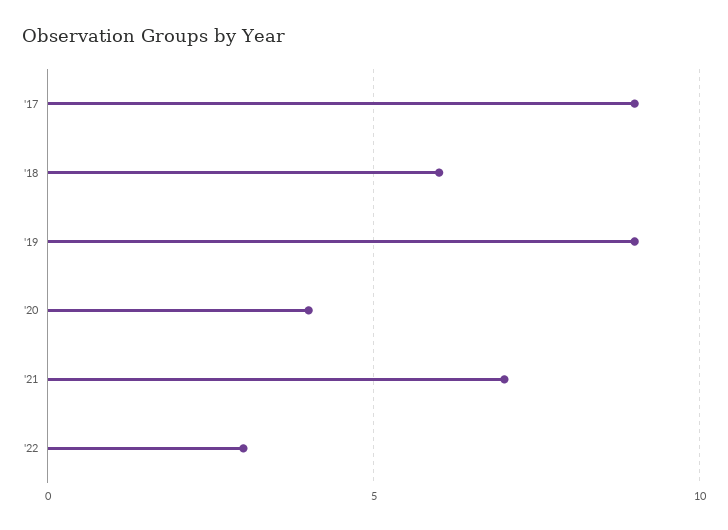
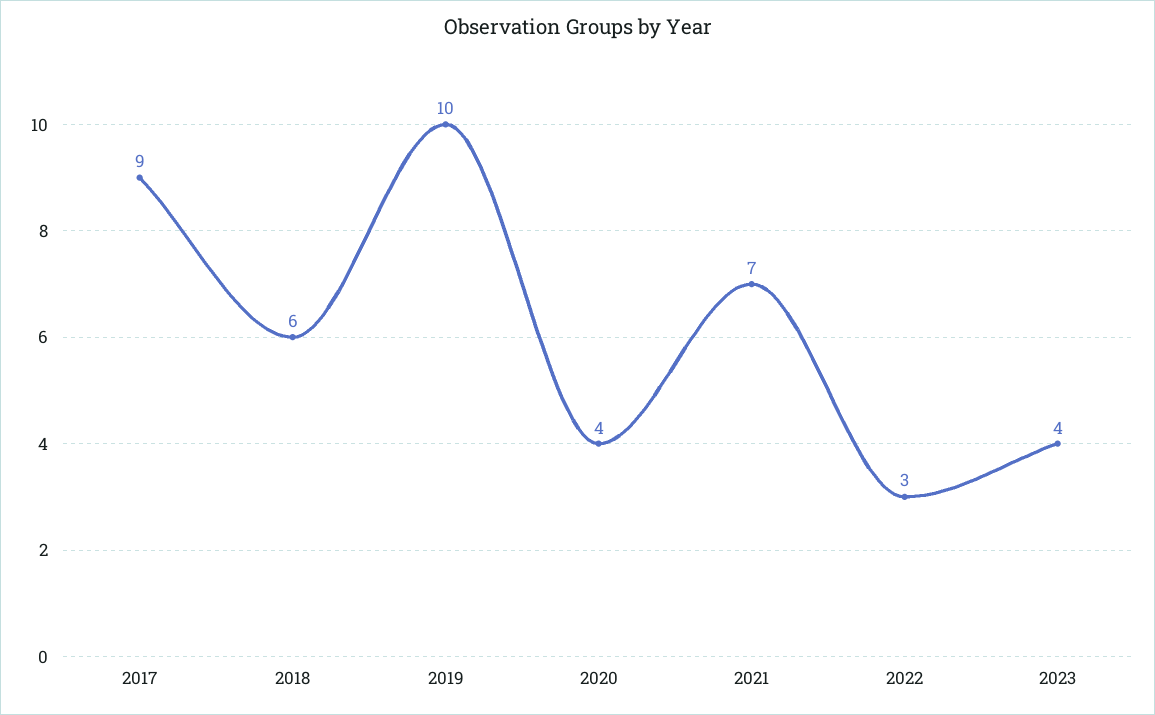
'19: 9 -> 10
2023: none -> 4

